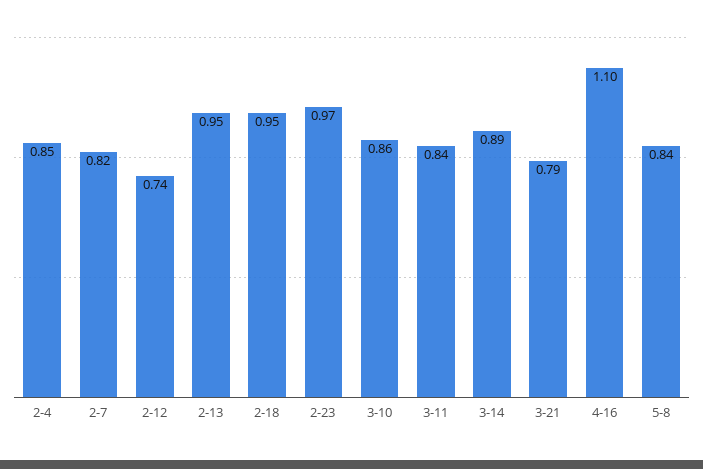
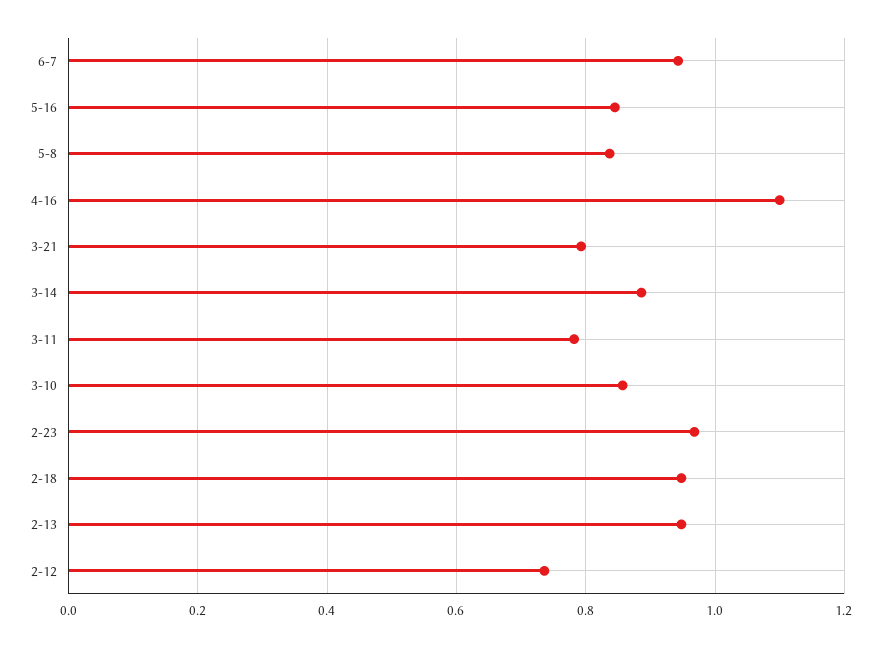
2-4: 0.85 -> none
2-7: 0.82 -> none
3-11: 0.84 -> 0.78
6-7: none -> 0.94
5-16: none -> 0.84

